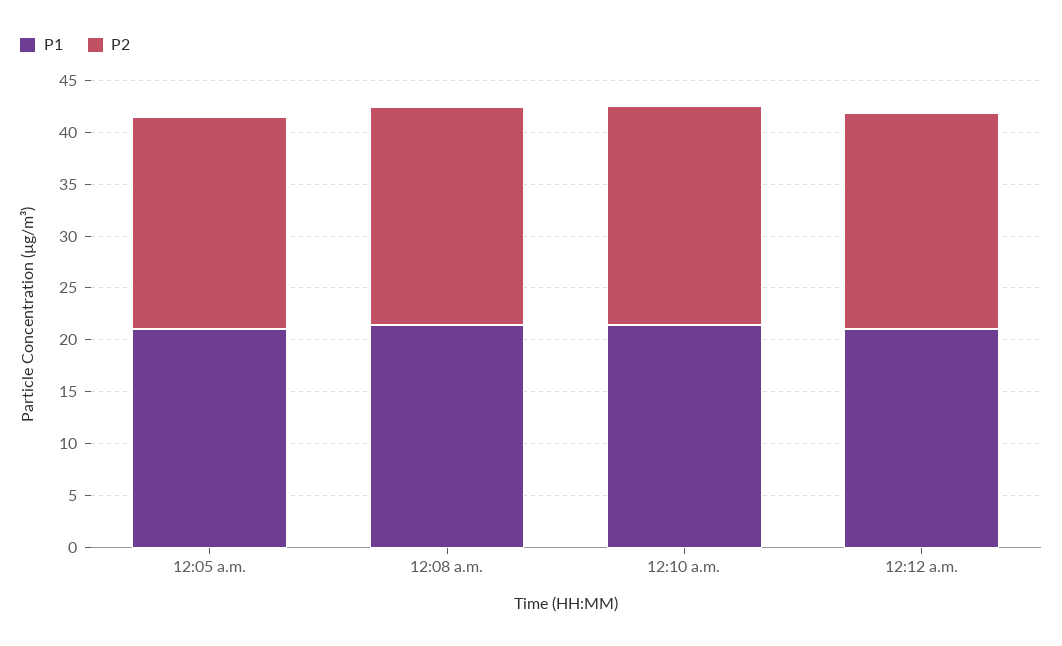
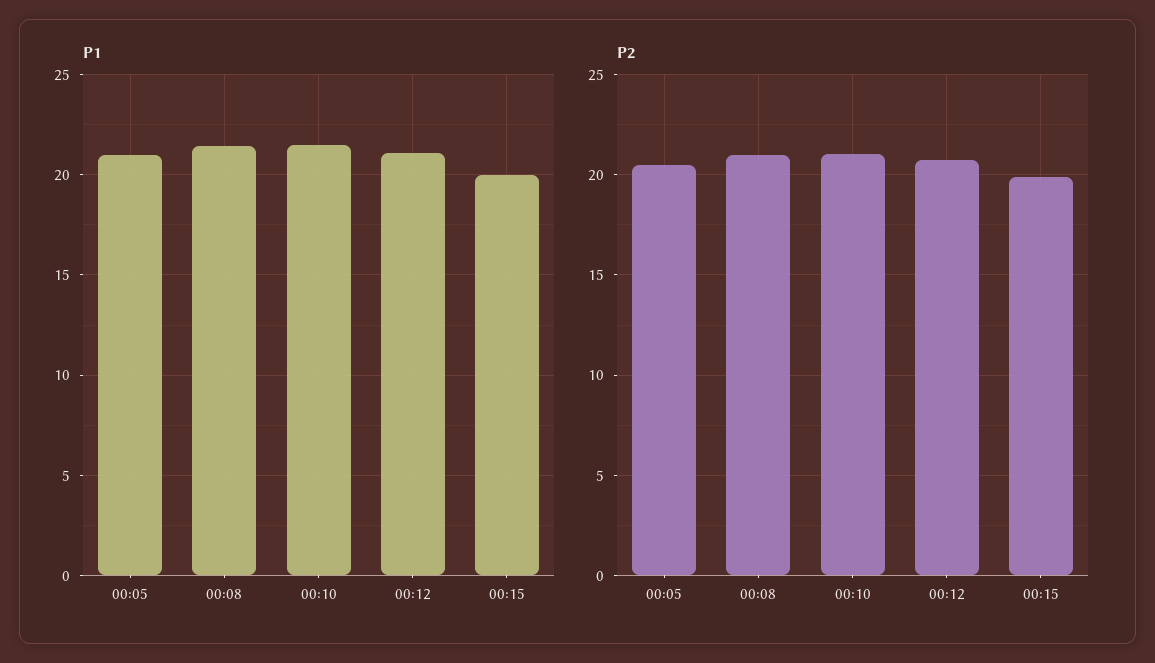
P1, 00:15: none -> 20
P2, 00:15: none -> 20

